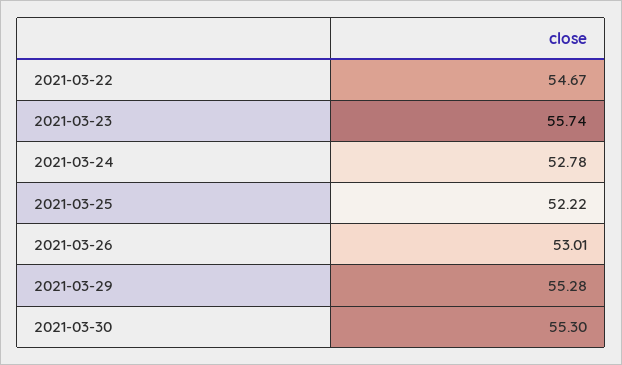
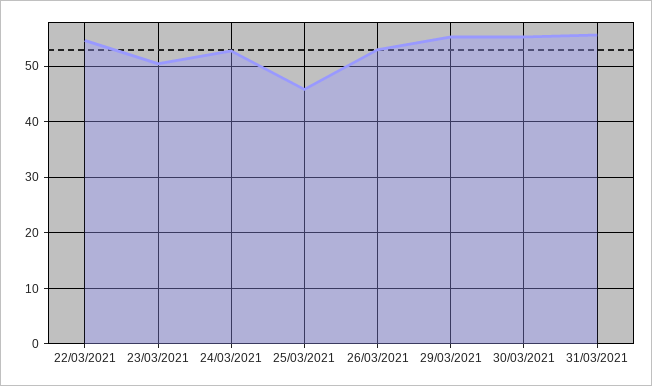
2021-03-23: 55.74 -> 50
2021-03-25: 52.22 -> 46
31/03/2021: none -> 56

